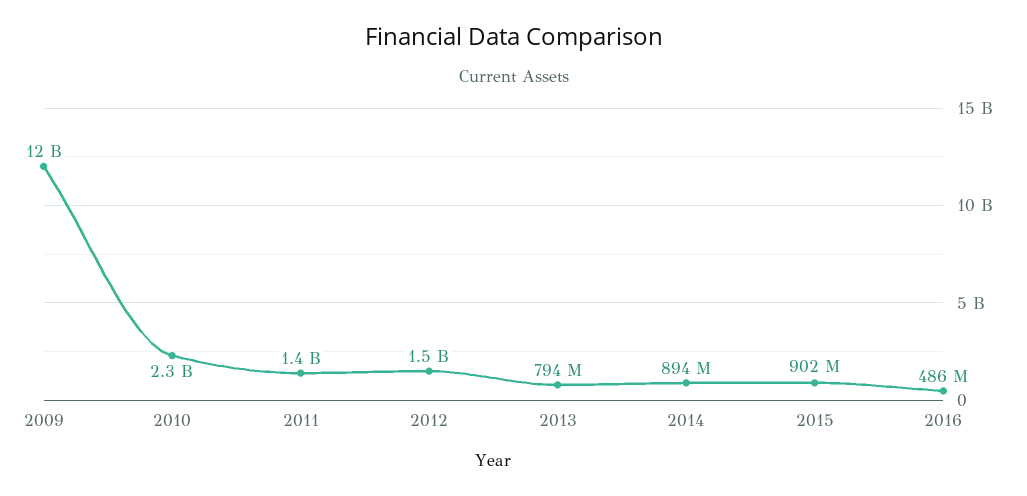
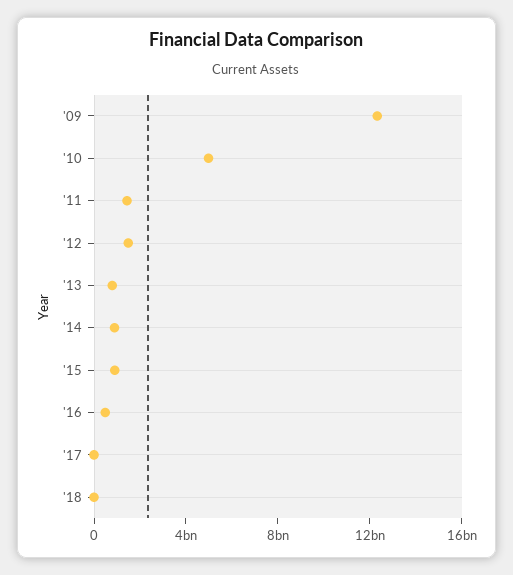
2010: 2300000000 -> 5000000000
'17: none -> 0
'18: none -> 0

